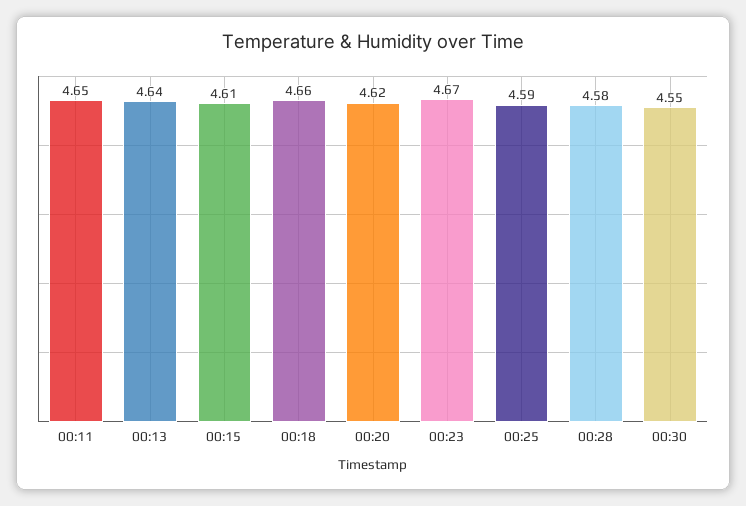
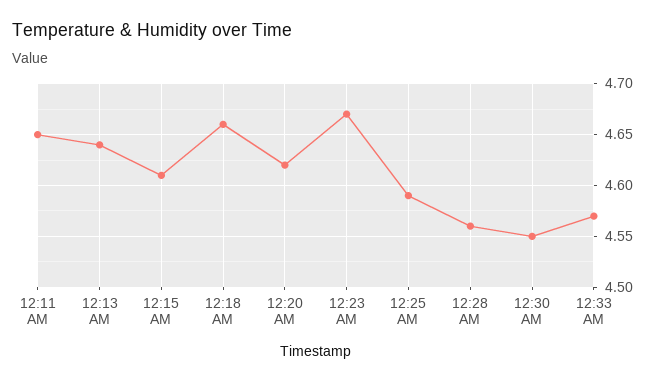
00:28: 4.58 -> 4.56
12:33 AM: none -> 4.57

